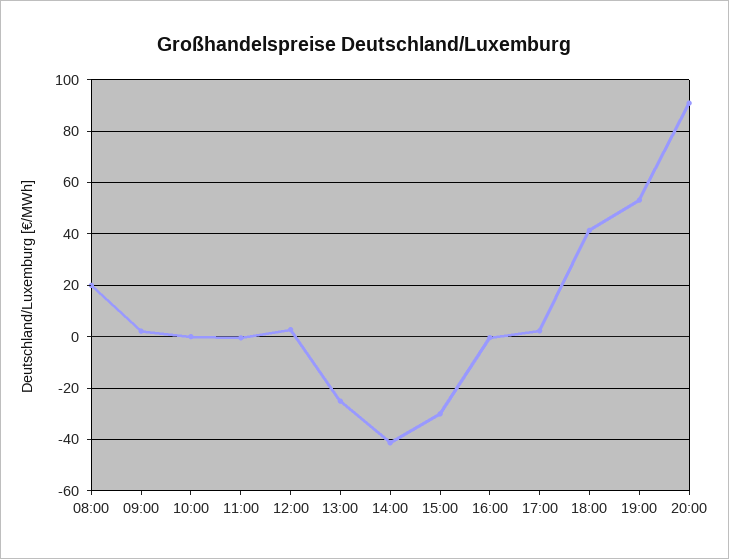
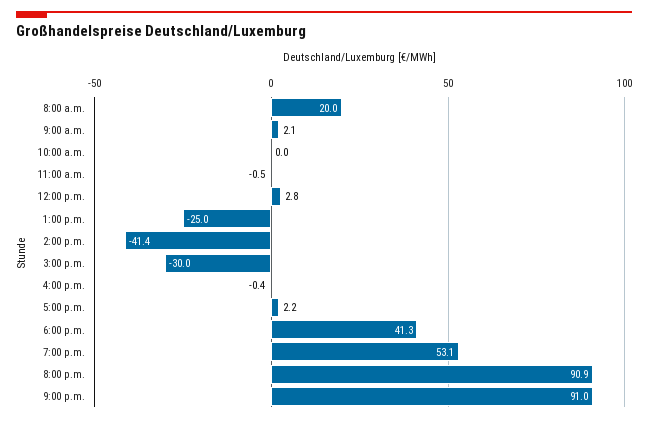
9:00 p.m.: none -> 91

